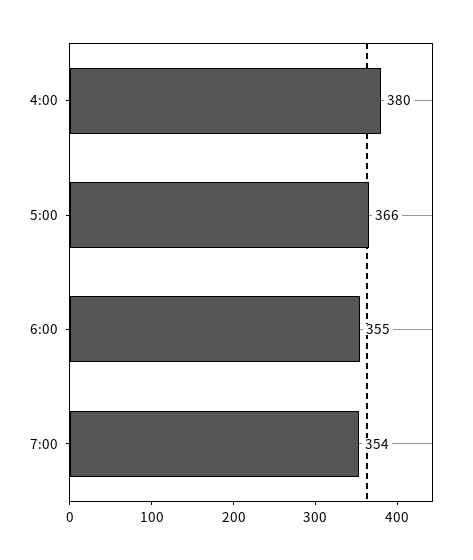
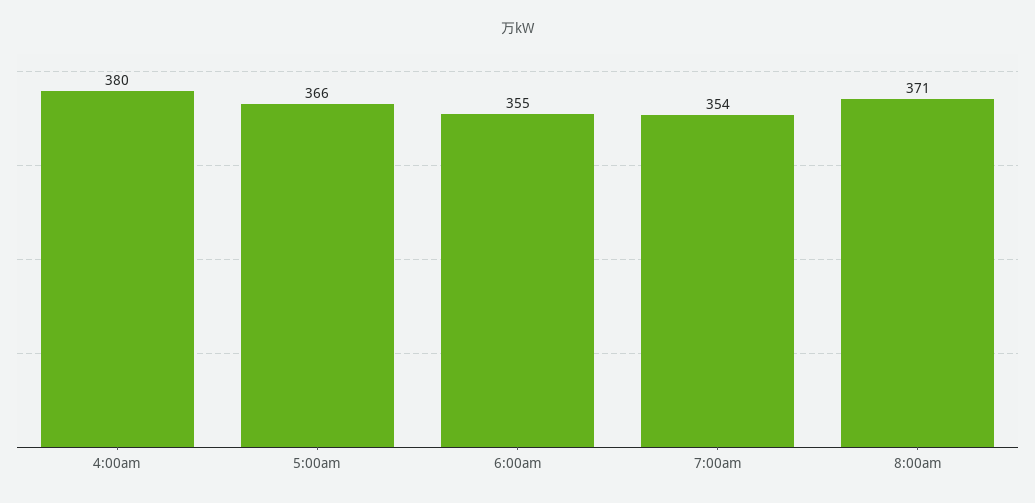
8:00am: none -> 371

